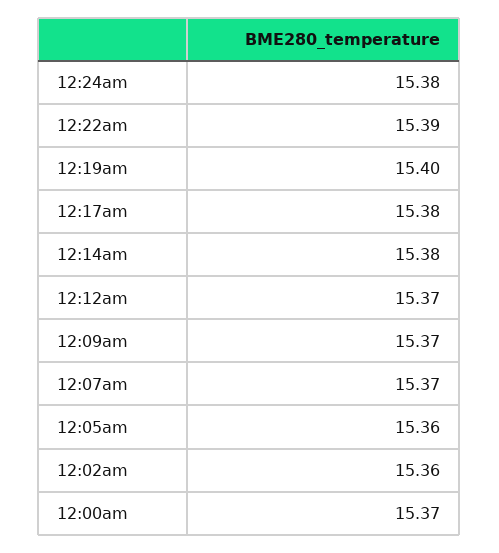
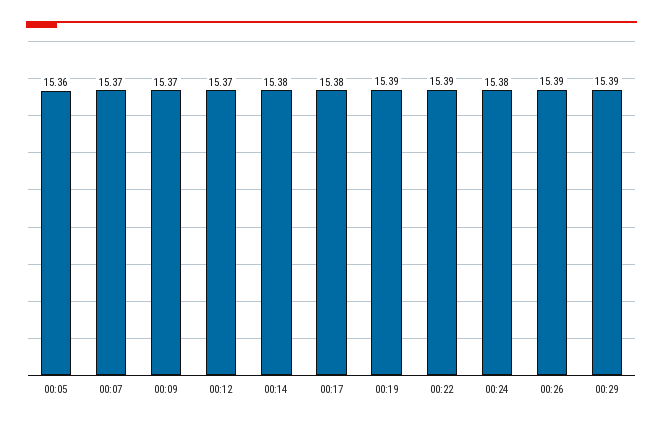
12:19am: 15.4 -> 15.39
12:02am: 15.36 -> none
12:00am: 15.37 -> none
00:26: none -> 15.39
00:29: none -> 15.39

